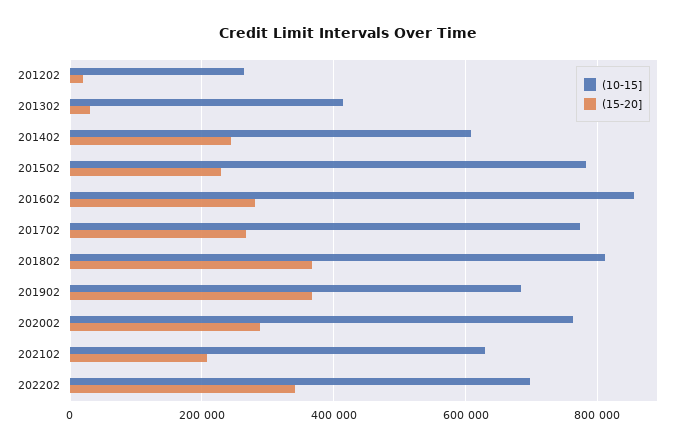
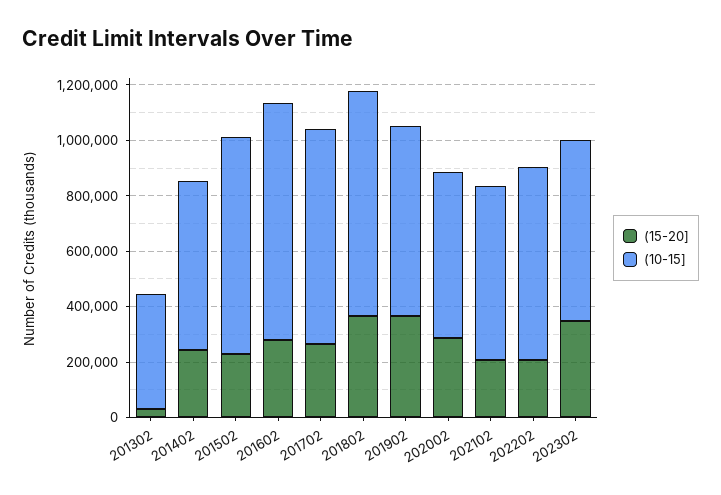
(10-15], 201202: 260000 -> none
(15-20], 201202: 20000 -> none
(10-15], 202002: 760000 -> 600000
(15-20], 202202: 340000 -> 200000
(15-20], 202302: none -> 350000
(10-15], 202302: none -> 650000

